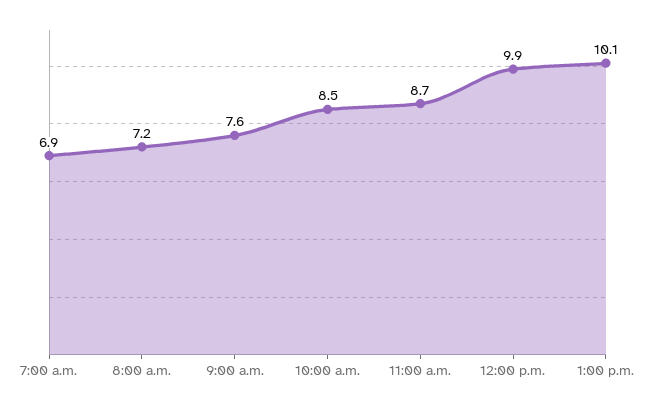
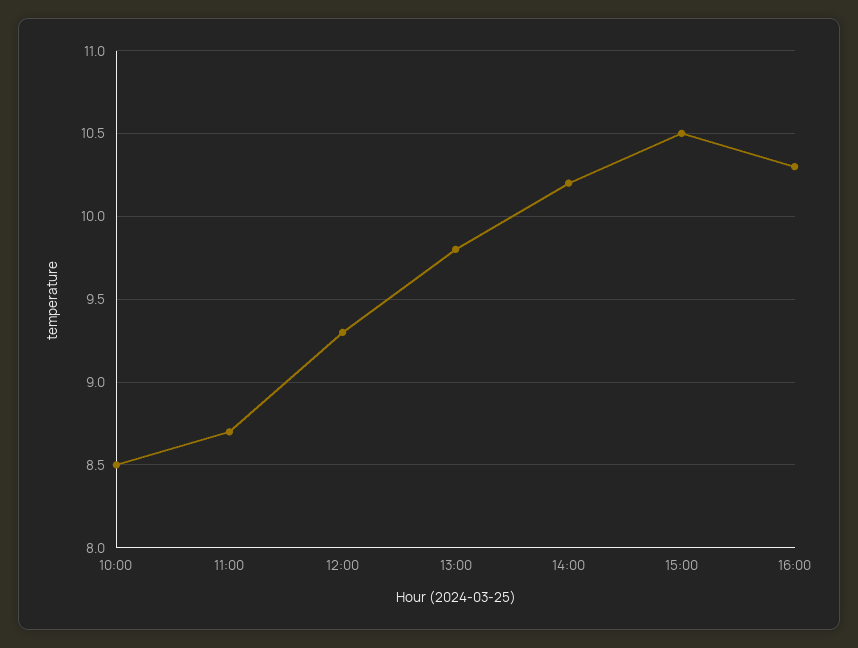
7:00 a.m.: 6.9 -> none
8:00 a.m.: 7.2 -> none
9:00 a.m.: 7.6 -> none
12:00 p.m.: 9.9 -> 9.3
1:00 p.m.: 10.1 -> 9.8
14:00: none -> 10.2
15:00: none -> 10.5
16:00: none -> 10.3

